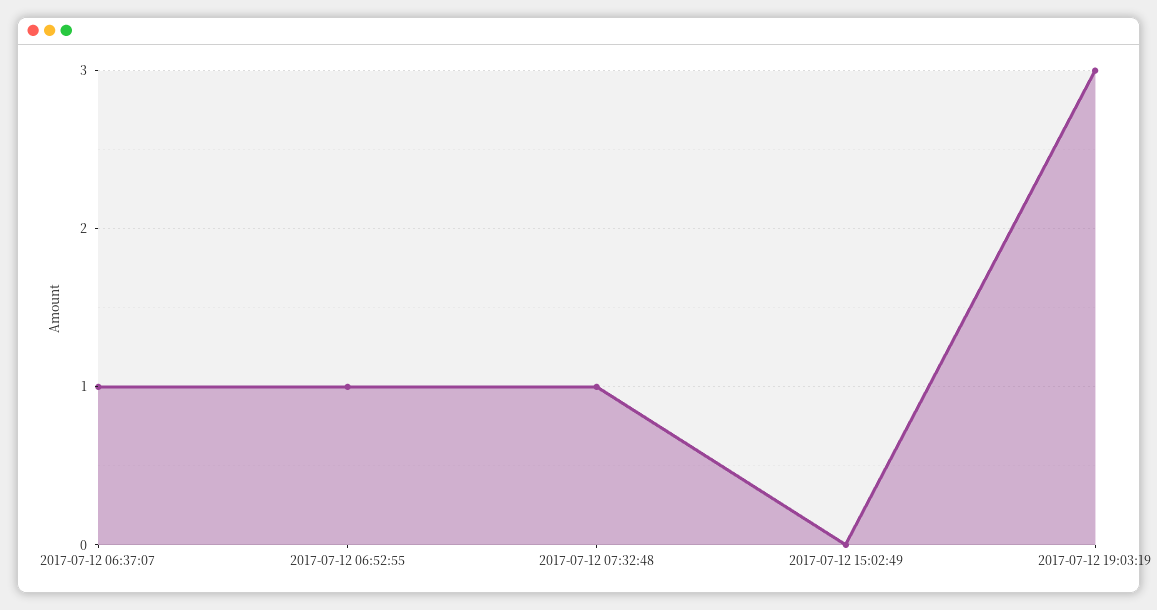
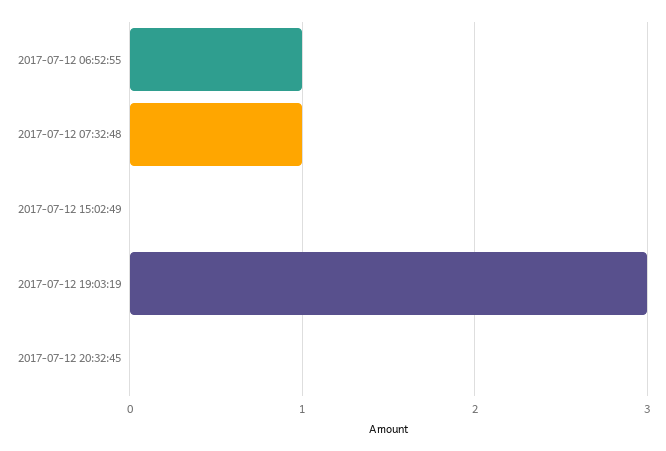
2017-07-12 06:37:07: 1 -> none
2017-07-12 20:32:45: none -> 0

